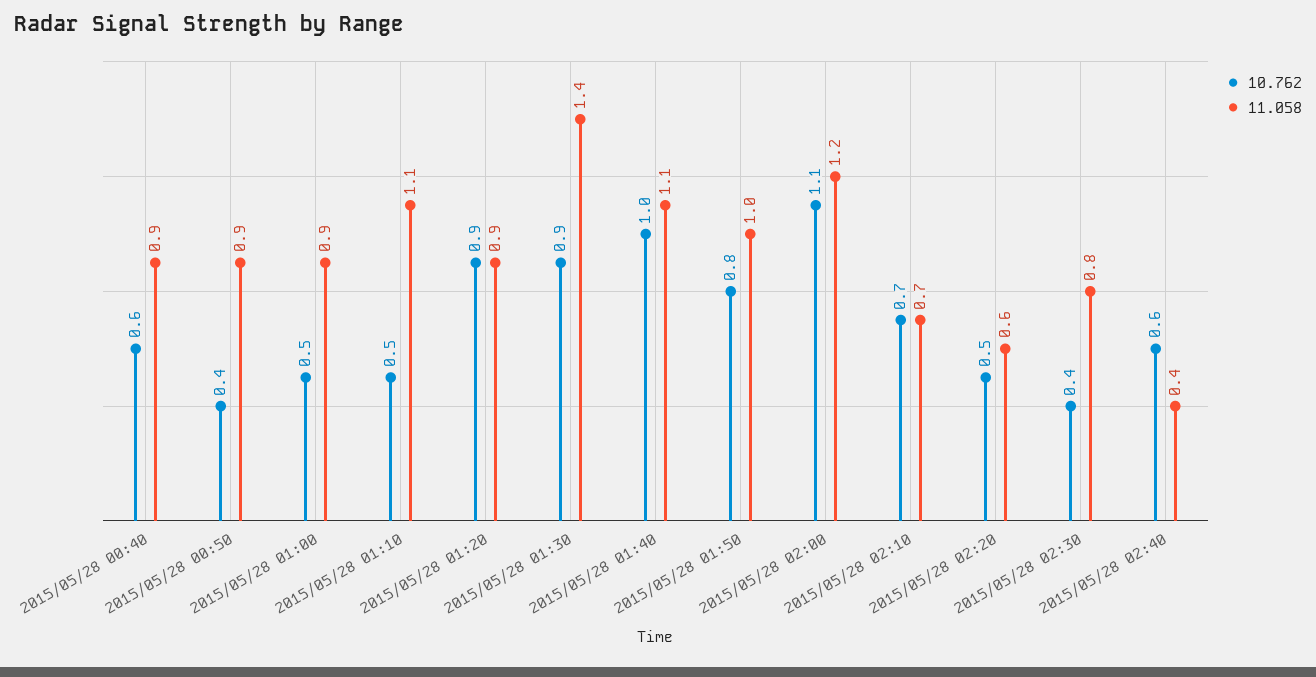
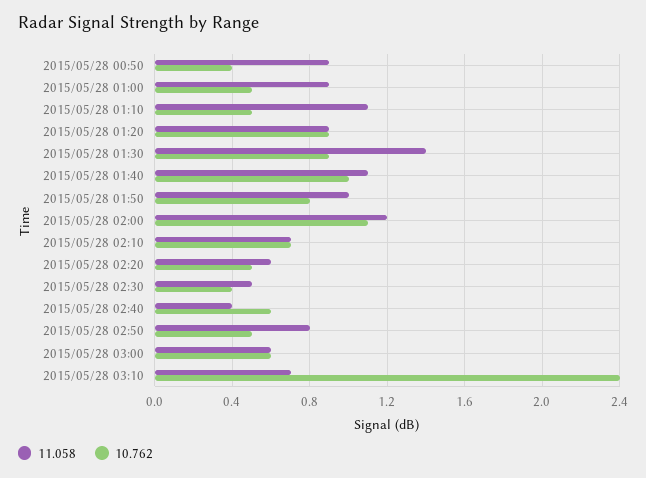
10.762, 2015/05/28 00:40: 0.6 -> none
11.058, 2015/05/28 00:40: 0.9 -> none
11.058, 2015/05/28 02:30: 0.8 -> 0.5
11.058, 2015/05/28 02:50: none -> 0.8
10.762, 2015/05/28 02:50: none -> 0.5
11.058, 2015/05/28 03:00: none -> 0.6
10.762, 2015/05/28 03:00: none -> 0.6
11.058, 2015/05/28 03:10: none -> 0.7
10.762, 2015/05/28 03:10: none -> 2.4

